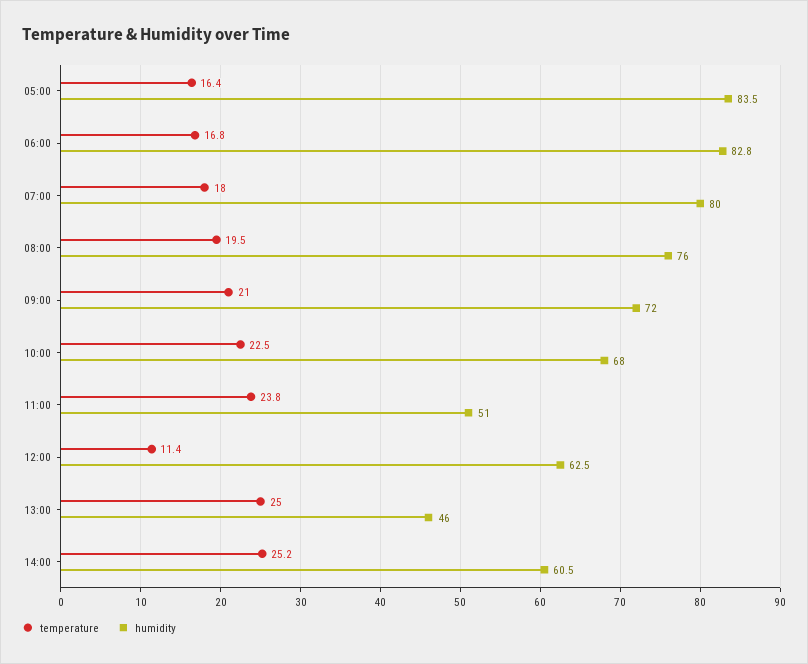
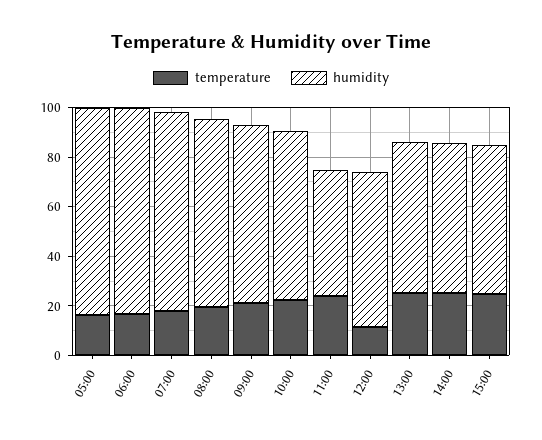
humidity, 13:00: 46 -> 60
temperature, 15:00: none -> 25
humidity, 15:00: none -> 60

